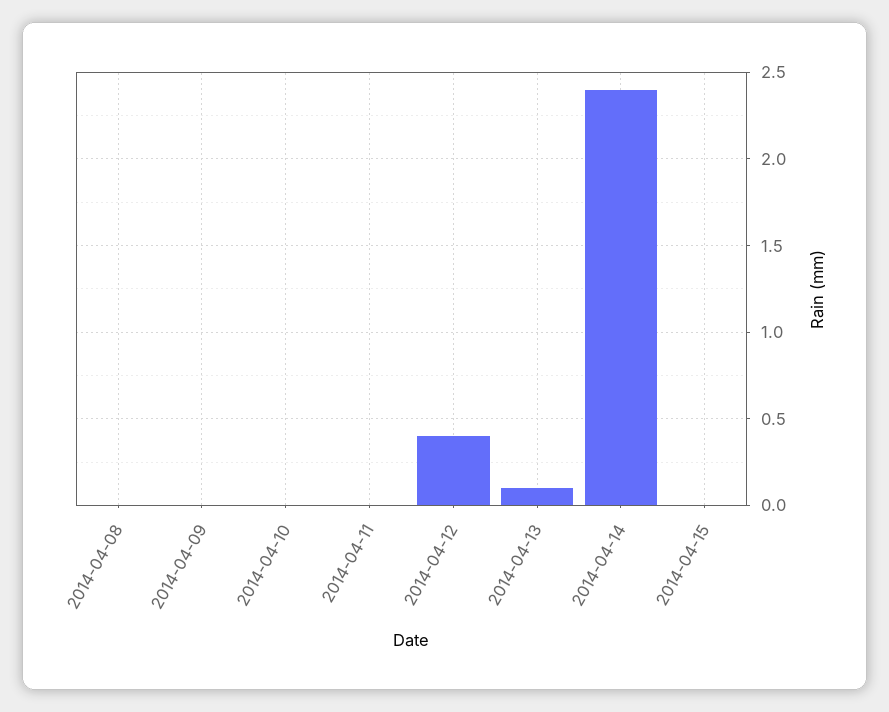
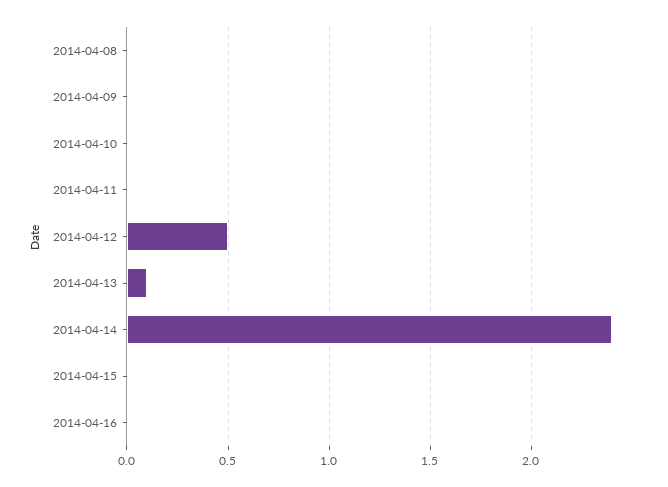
2014-04-12: 0.4 -> 0.5
2014-04-16: none -> 0

